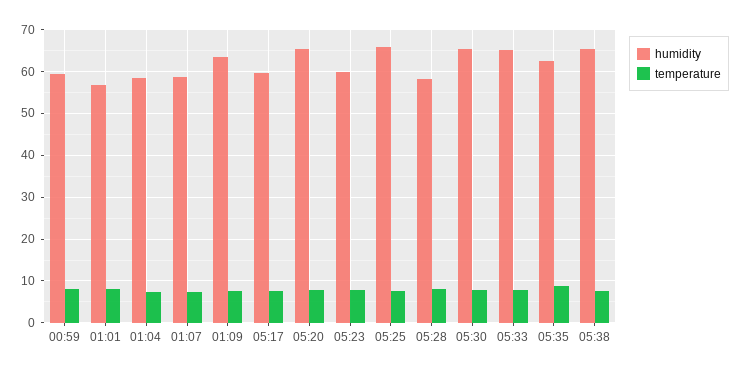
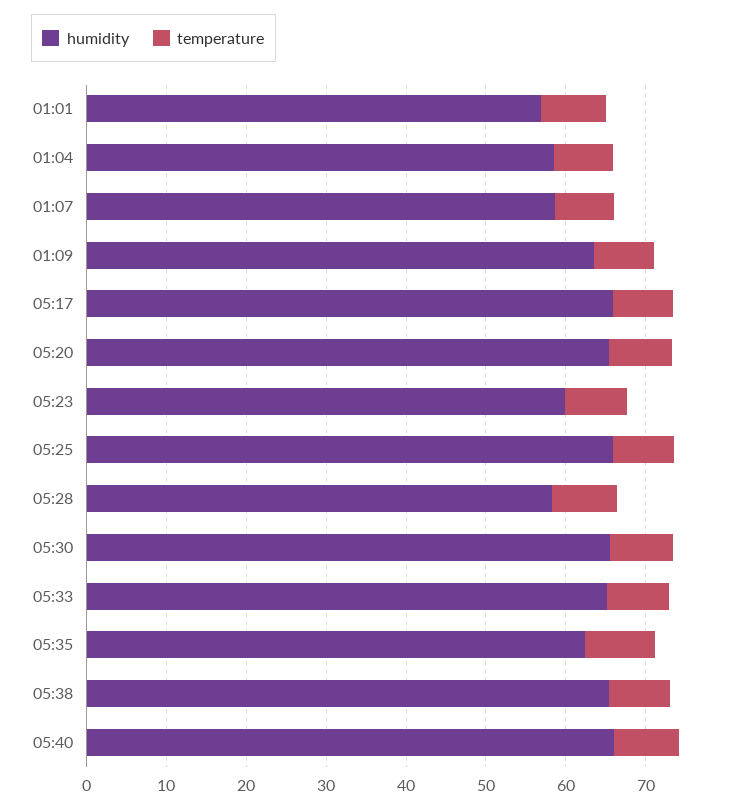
humidity, 00:59: 60 -> none
temperature, 00:59: 8 -> none
humidity, 05:17: 60 -> 66
humidity, 05:40: none -> 66
temperature, 05:40: none -> 8

